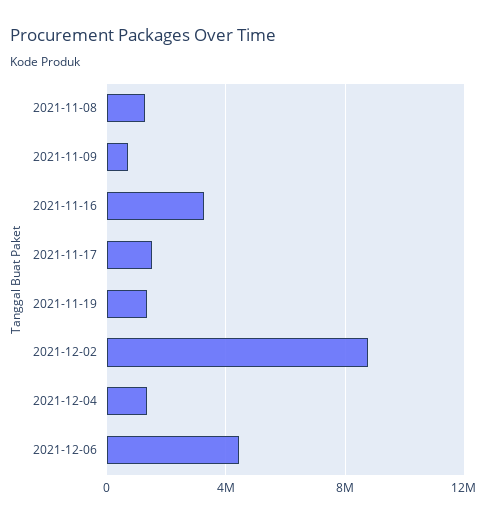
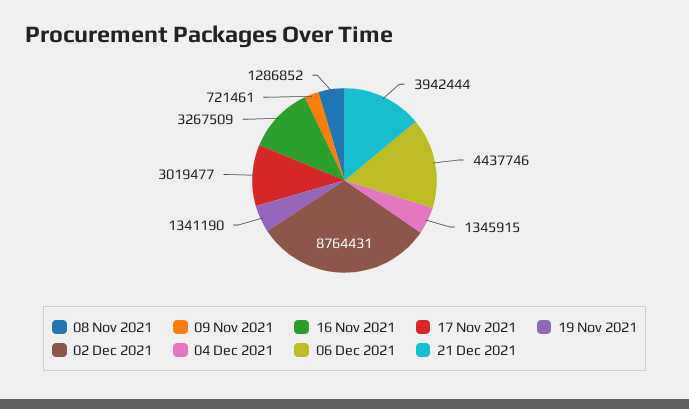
2021-11-17: 1500000 -> 3019477
21 Dec 2021: none -> 3942444

